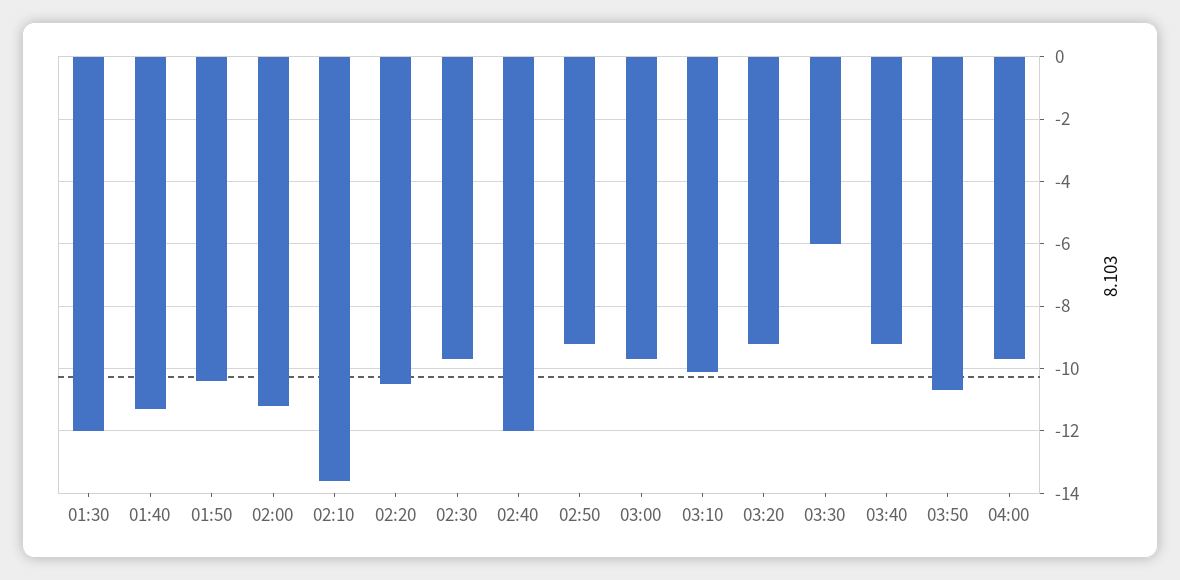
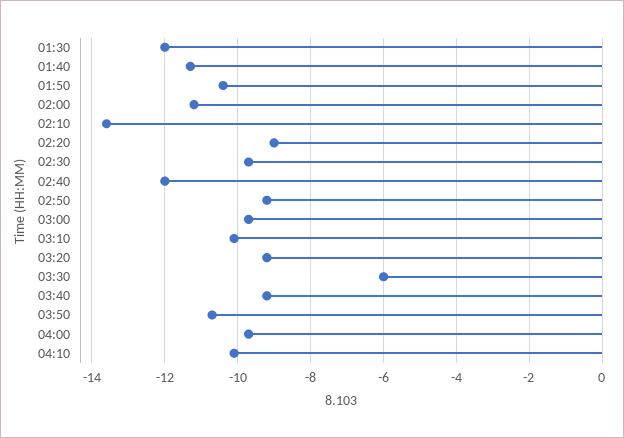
02:20: -10.5 -> -9
04:10: none -> -10

